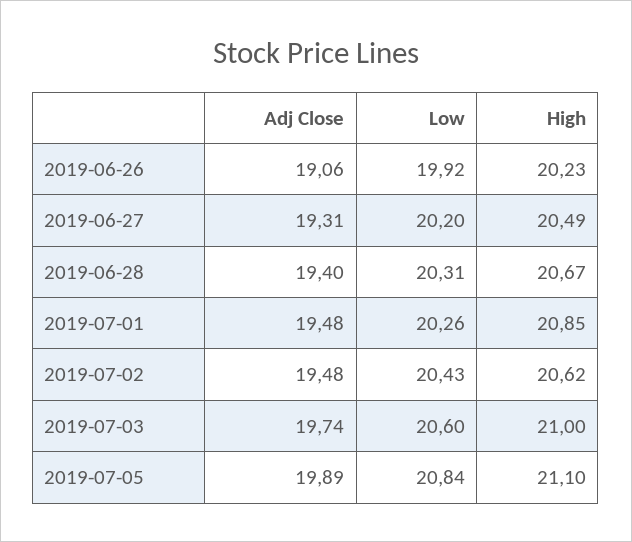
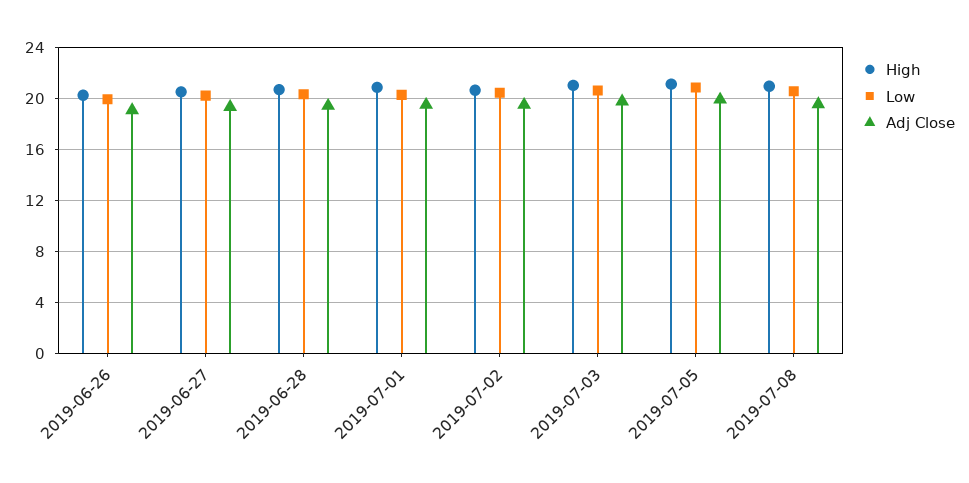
High, 2019-07-08: none -> 21
Low, 2019-07-08: none -> 20.5
Adj Close, 2019-07-08: none -> 19.5

